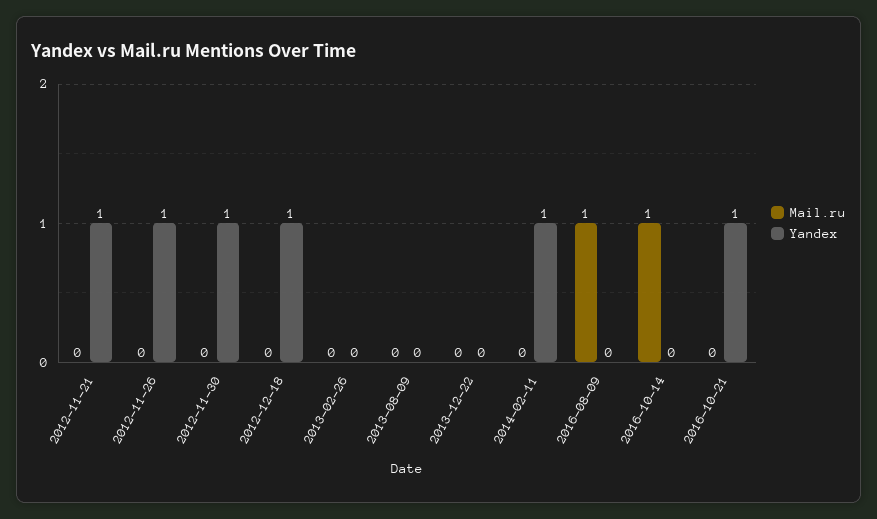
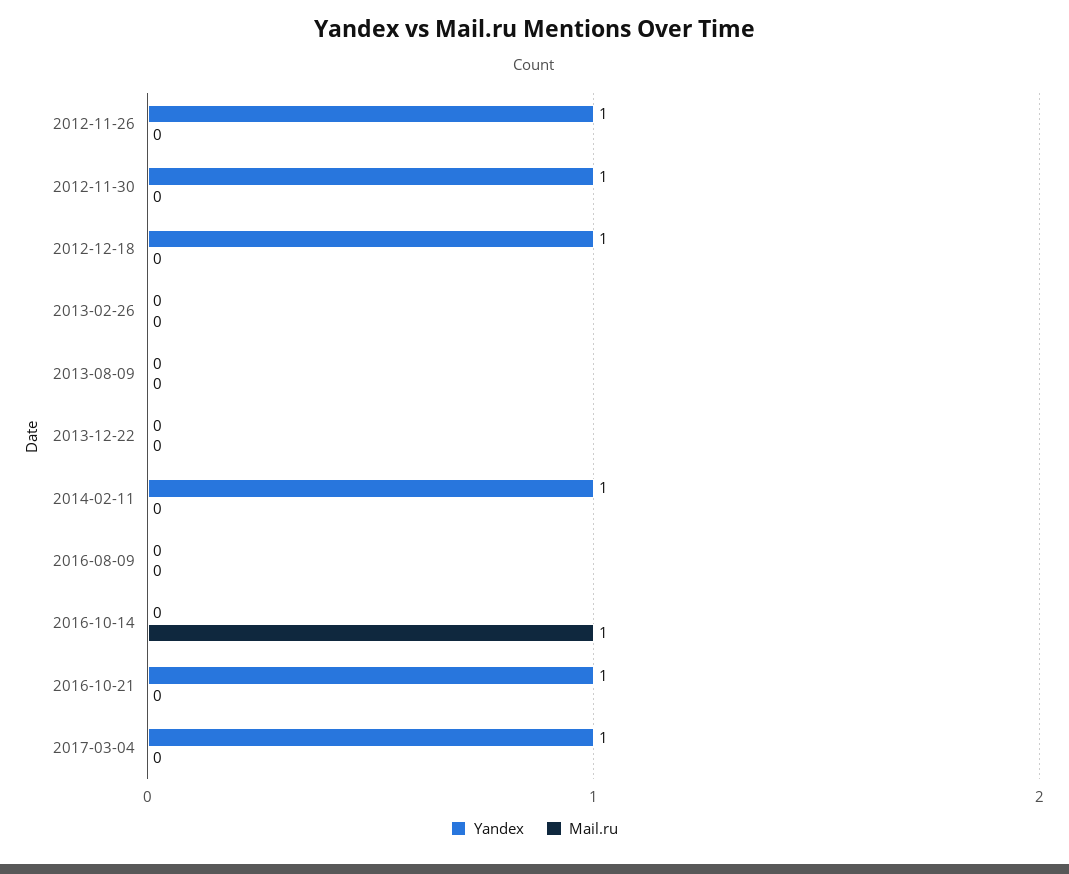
Mail.ru, 2012-11-21: 0 -> none
Yandex, 2012-11-21: 1 -> none
Mail.ru, 2016-08-09: 1 -> 0
Yandex, 2017-03-04: none -> 1
Mail.ru, 2017-03-04: none -> 0

